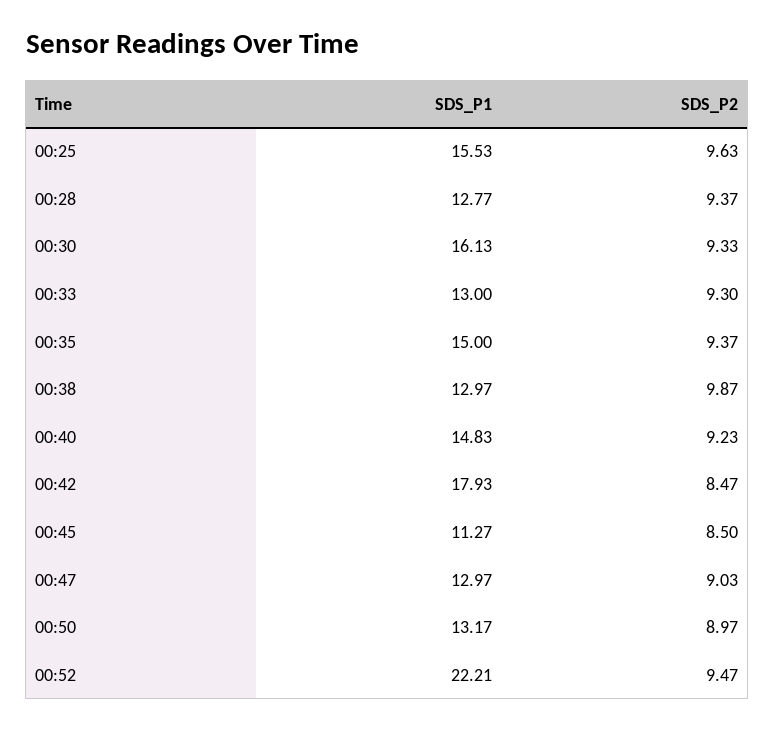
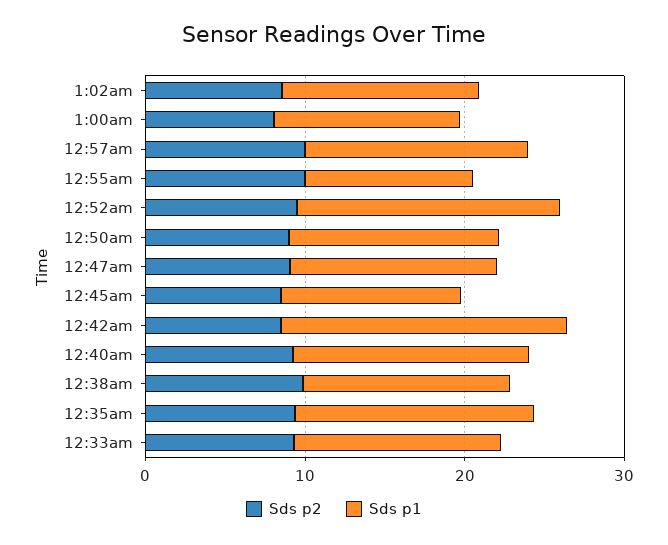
SDS_P1, 00:25: 15.53 -> none
SDS_P2, 00:25: 9.63 -> none
SDS_P1, 00:28: 12.77 -> none
SDS_P2, 00:28: 9.37 -> none
SDS_P1, 00:30: 16.13 -> none
SDS_P2, 00:30: 9.33 -> none
SDS_P1, 00:52: 22.21 -> 16
SDS_P2, 1:02am: none -> 8
SDS_P1, 1:02am: none -> 12
SDS_P2, 1:00am: none -> 8
SDS_P1, 1:00am: none -> 12
SDS_P2, 12:57am: none -> 10
SDS_P1, 12:57am: none -> 14
SDS_P2, 12:55am: none -> 10
SDS_P1, 12:55am: none -> 10

